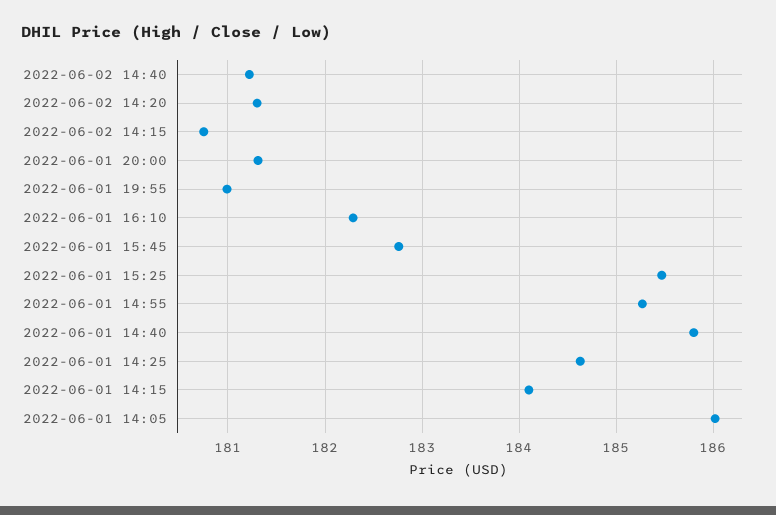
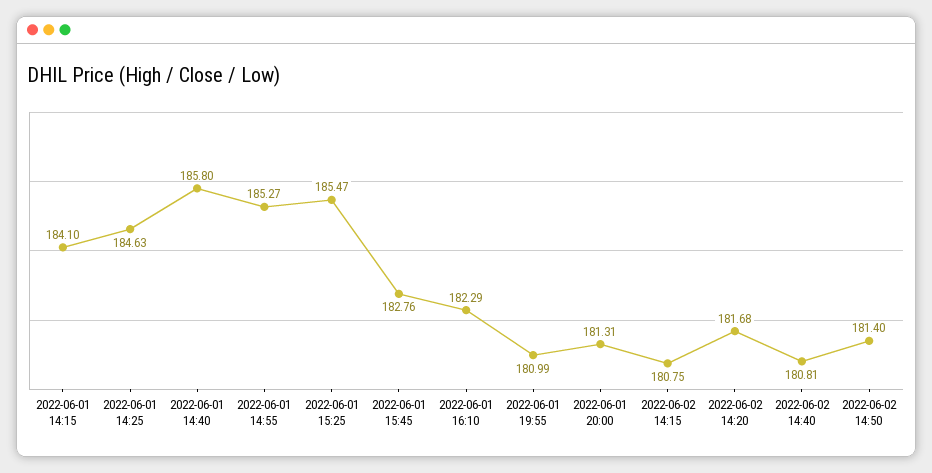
2022-06-02 14:40: 181.2 -> 180.81
2022-06-02 14:20: 181.3 -> 181.68
2022-06-01 14:05: 186 -> none
2022-06-02 14:50: none -> 181.4

